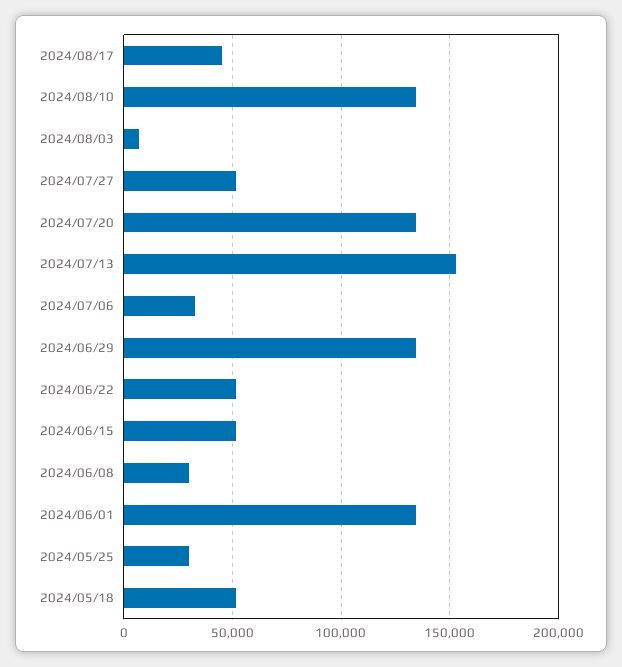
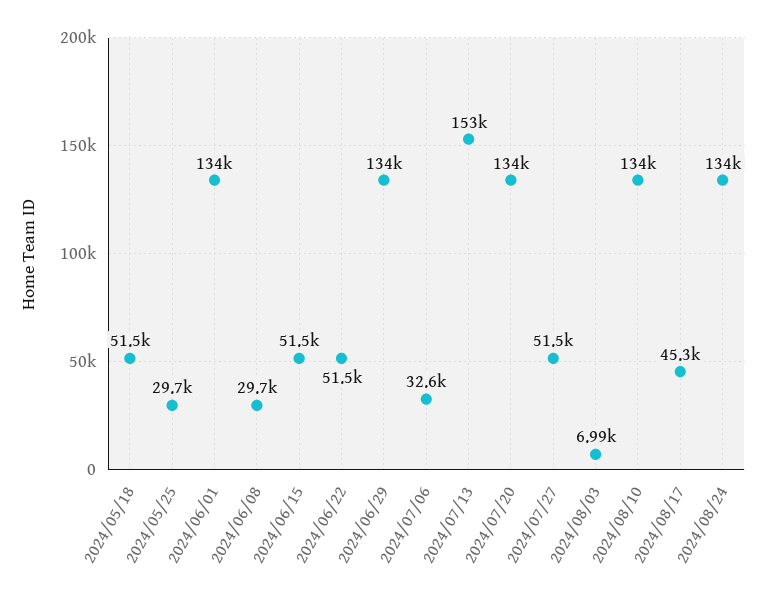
2024/08/24: none -> 134000

